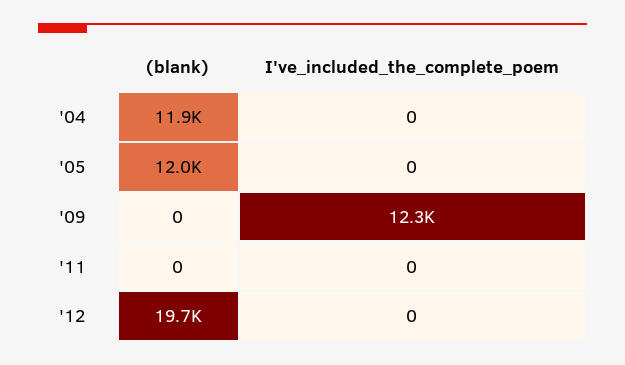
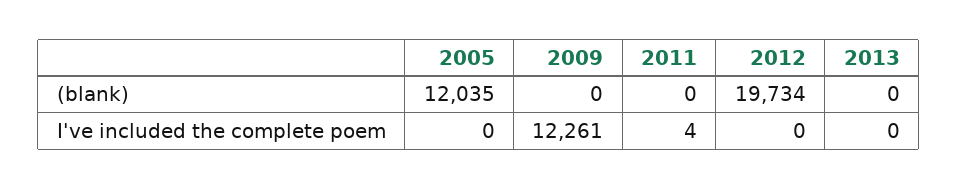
(blank), '04: 11900 -> none
I've_included_the_complete_poem, '04: 0 -> none
I've_included_the_complete_poem, '11: 0 -> 4
(blank), 2013: none -> 0
I've_included_the_complete_poem, 2013: none -> 0

